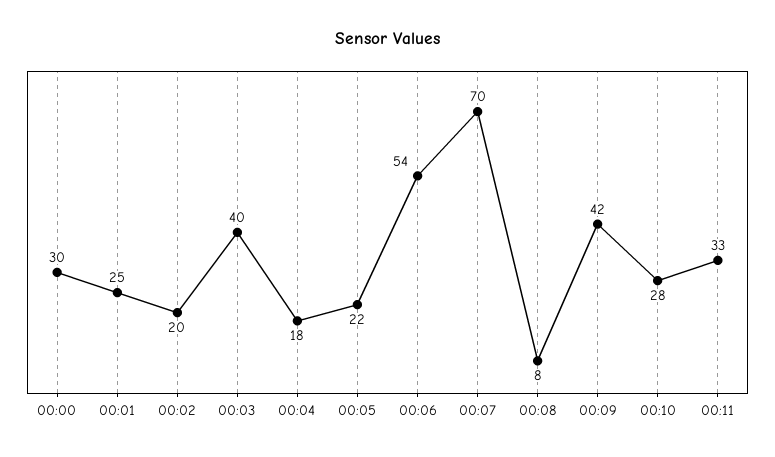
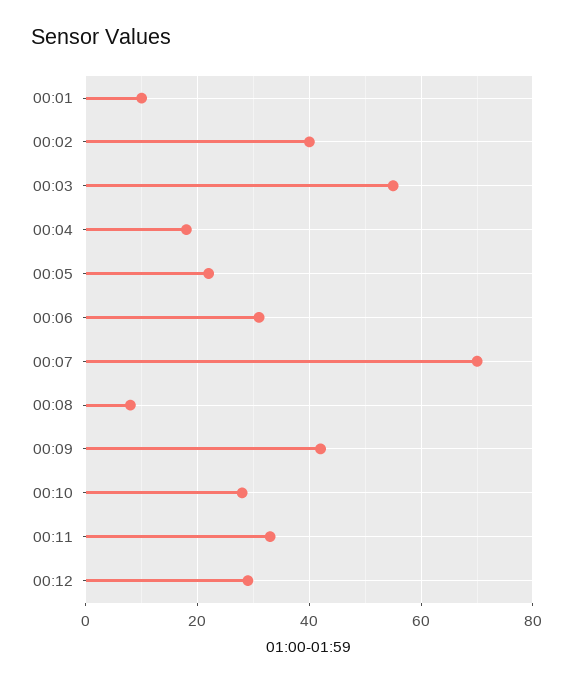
00:00: 30 -> none
00:01: 25 -> 10
00:02: 20 -> 40
00:03: 40 -> 55
00:06: 54 -> 30
00:12: none -> 30

